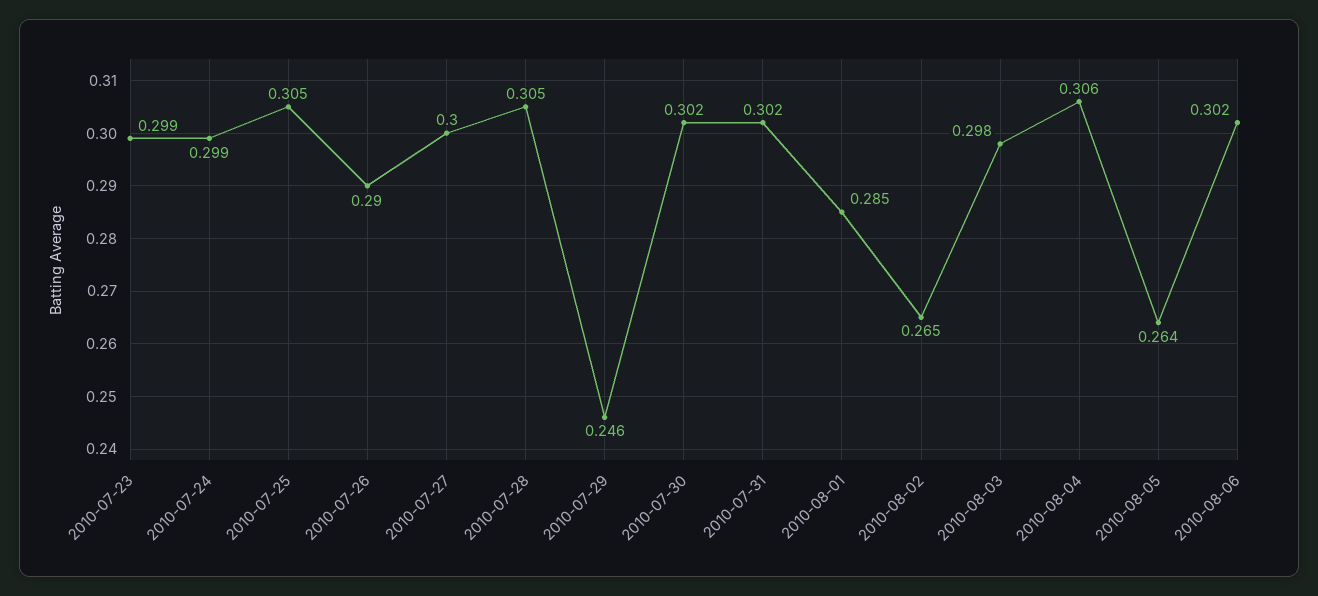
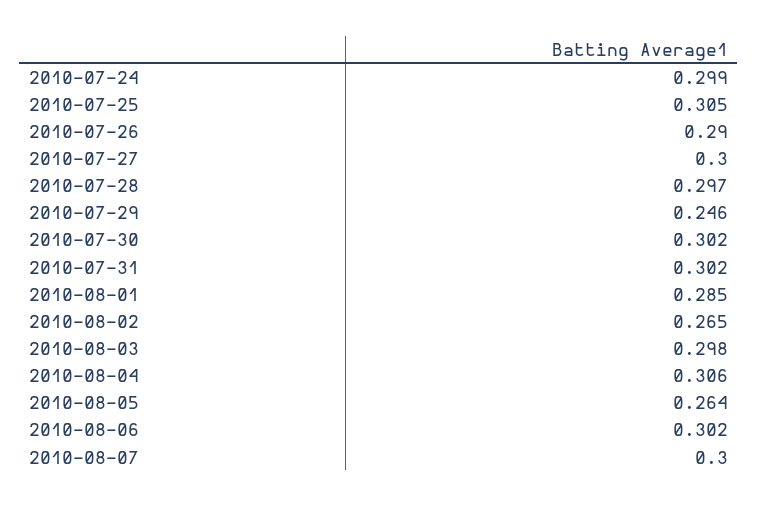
2010-07-23: 0.299 -> none
2010-07-28: 0.305 -> 0.297
2010-08-07: none -> 0.3

